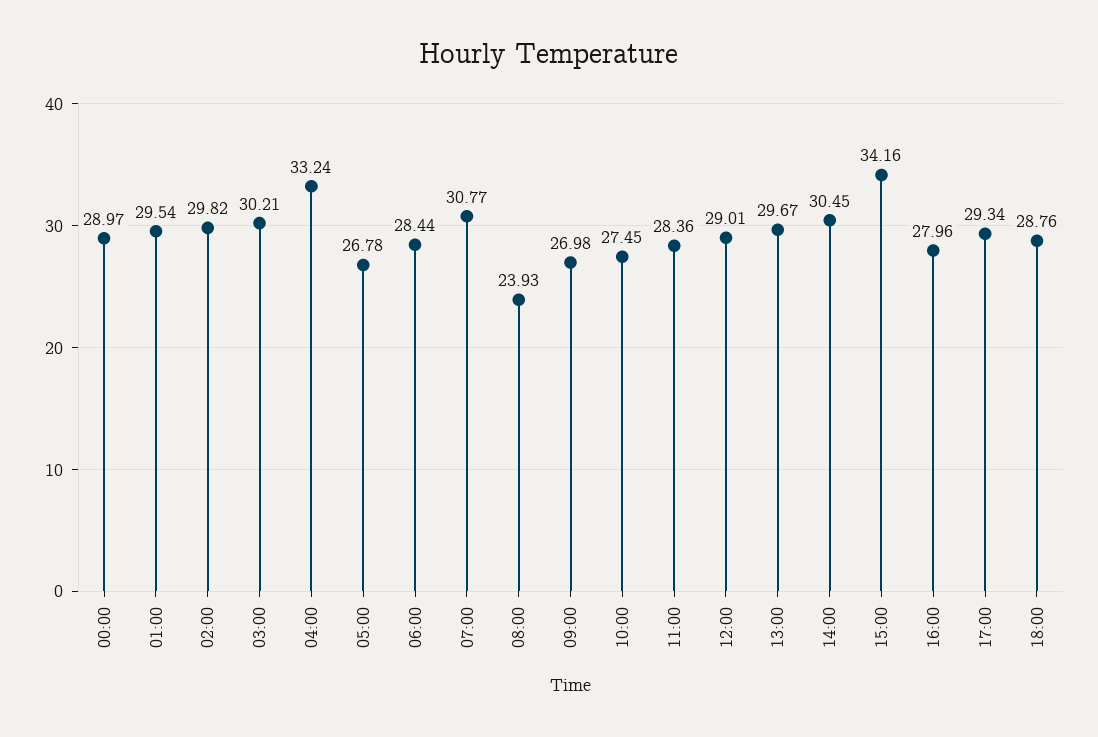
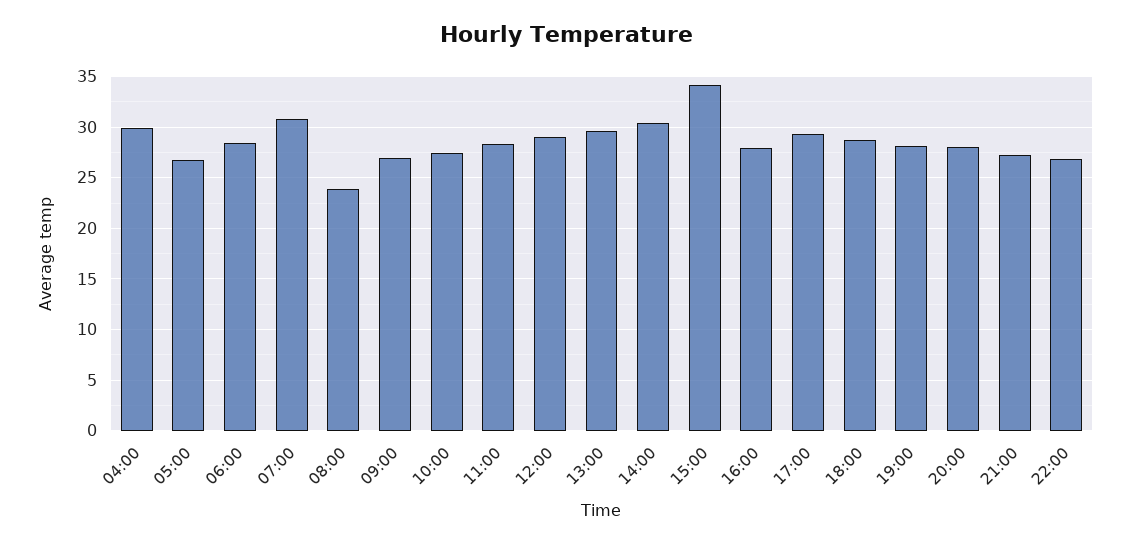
00:00: 28.97 -> none
01:00: 29.54 -> none
02:00: 29.82 -> none
03:00: 30.21 -> none
04:00: 33.24 -> 30
19:00: none -> 28
20:00: none -> 28
21:00: none -> 27
22:00: none -> 27

